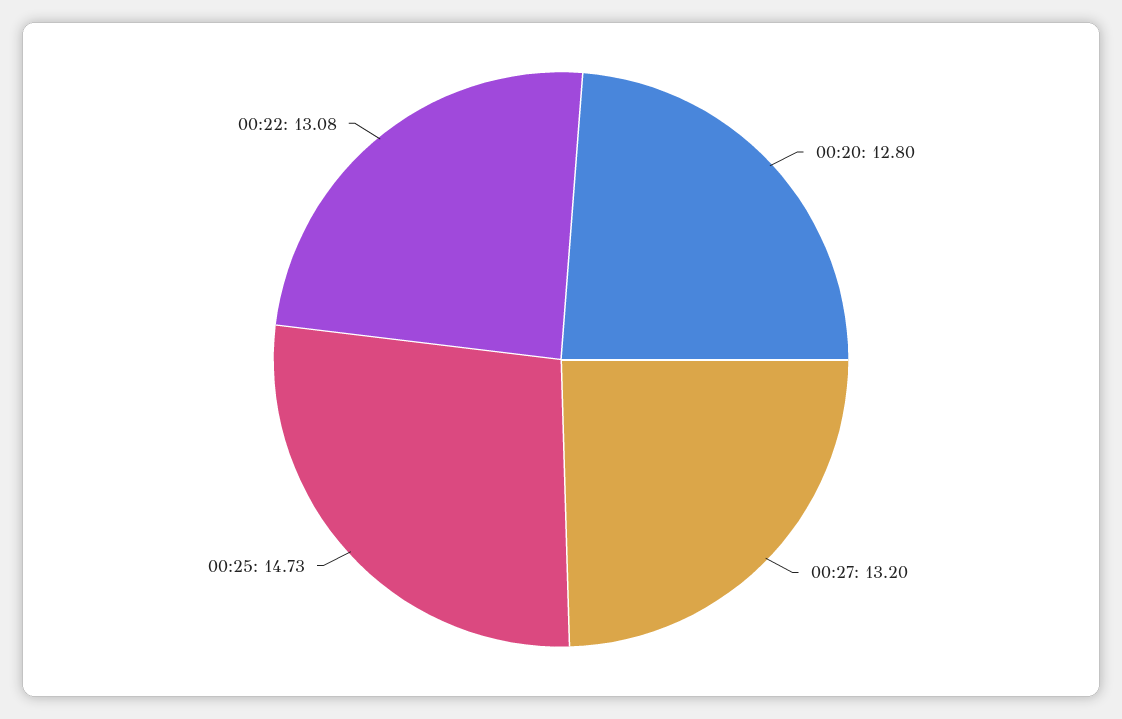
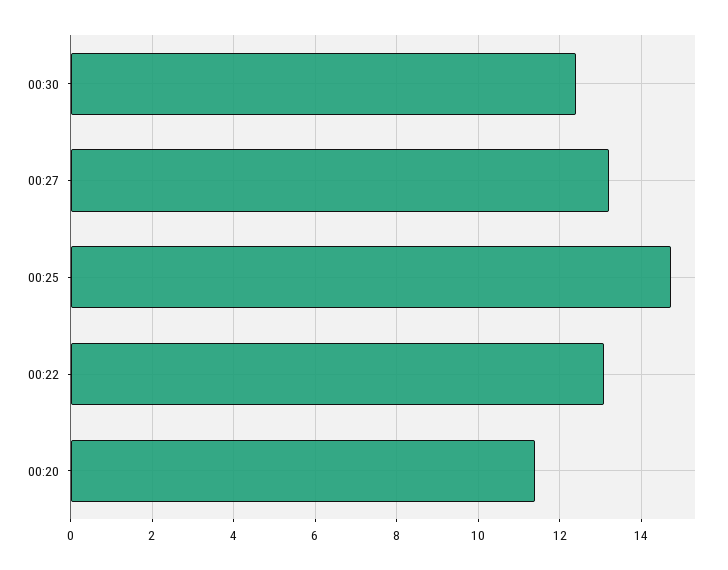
00:20: 12.8 -> 11.4
00:30: none -> 12.4

